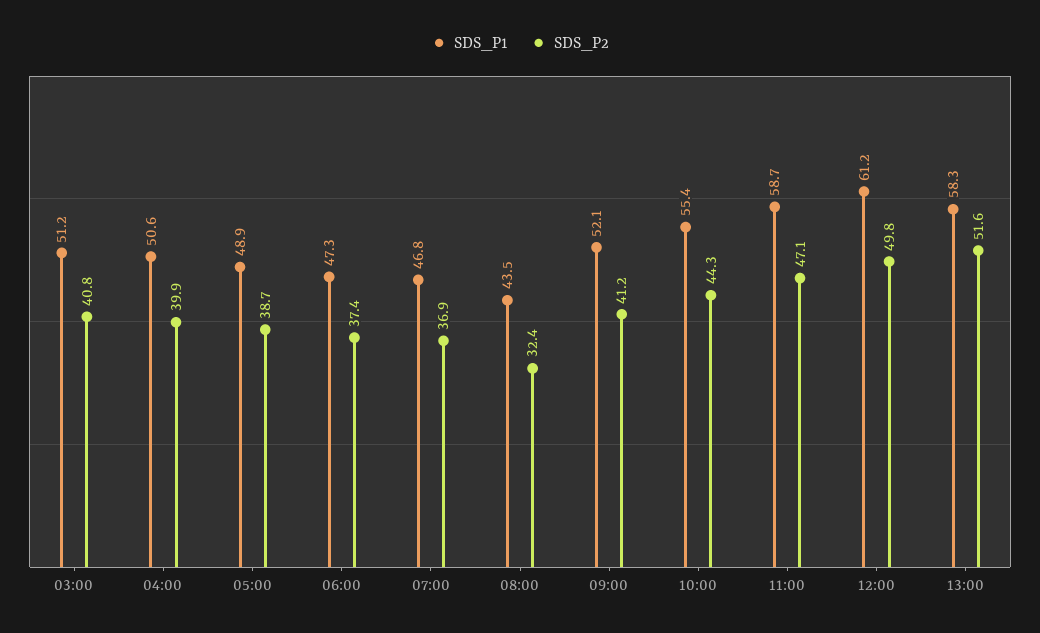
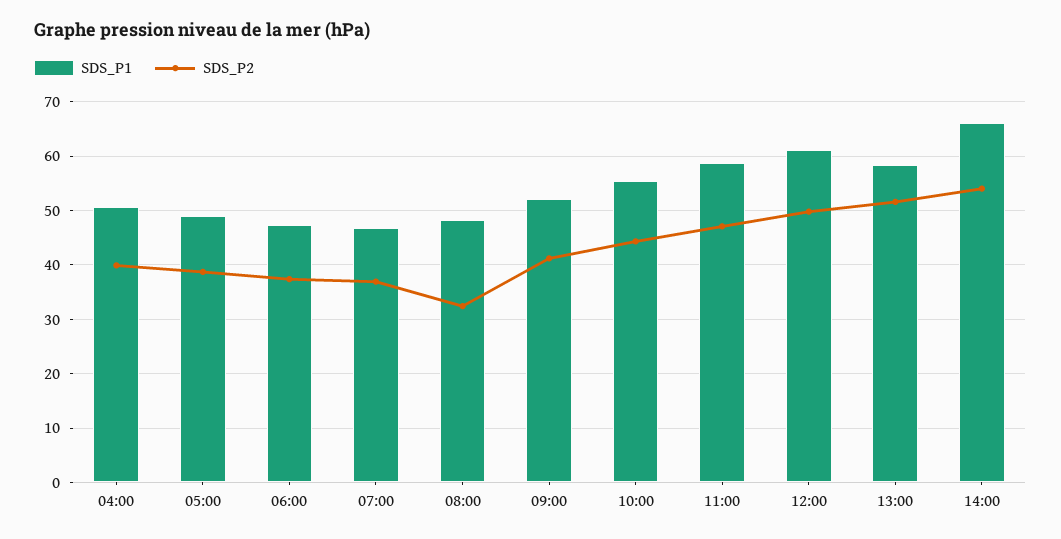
SDS_P1, 03:00: 51.2 -> none
SDS_P2, 03:00: 40.8 -> none
SDS_P1, 08:00: 43.5 -> 48
SDS_P1, 14:00: none -> 66
SDS_P2, 14:00: none -> 54

